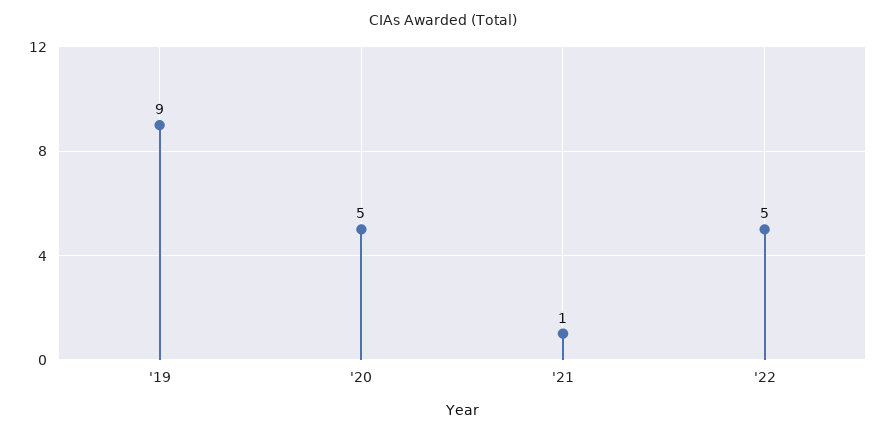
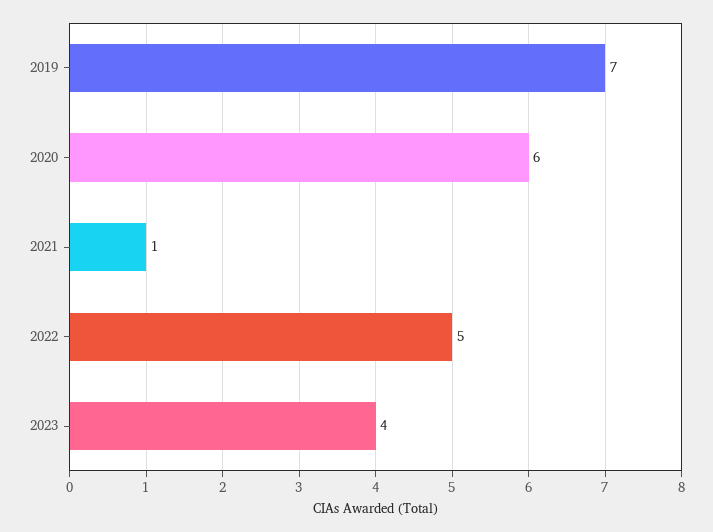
'19: 9 -> 7
'20: 5 -> 6
2023: none -> 4

